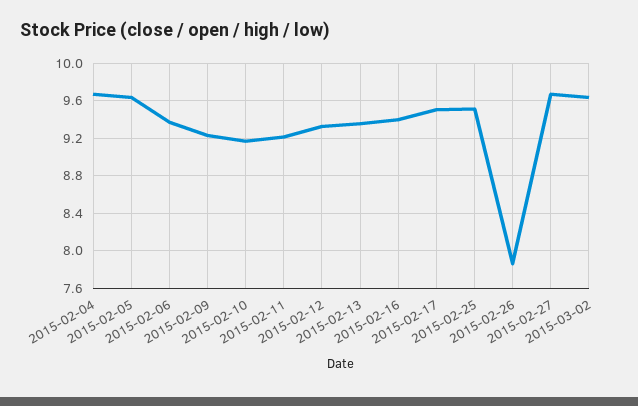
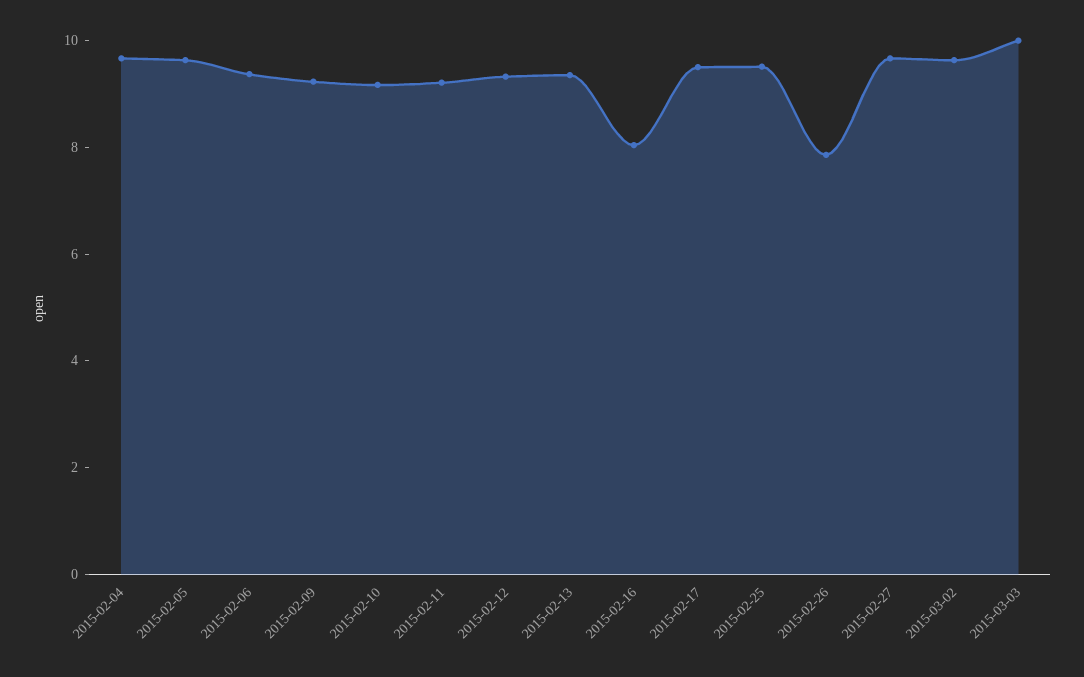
2015-02-16: 9.4 -> 8
2015-03-03: none -> 10

